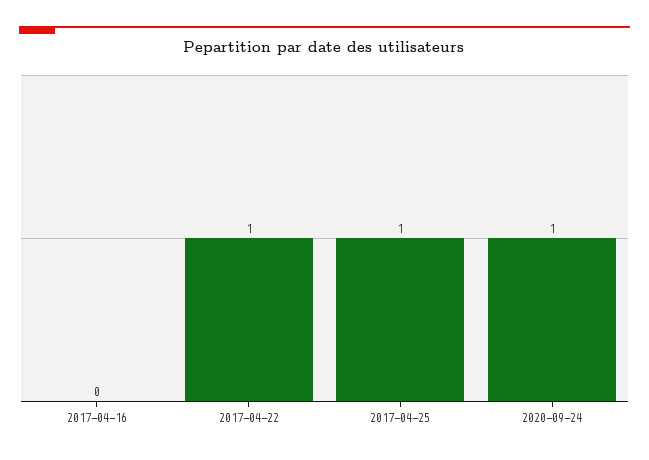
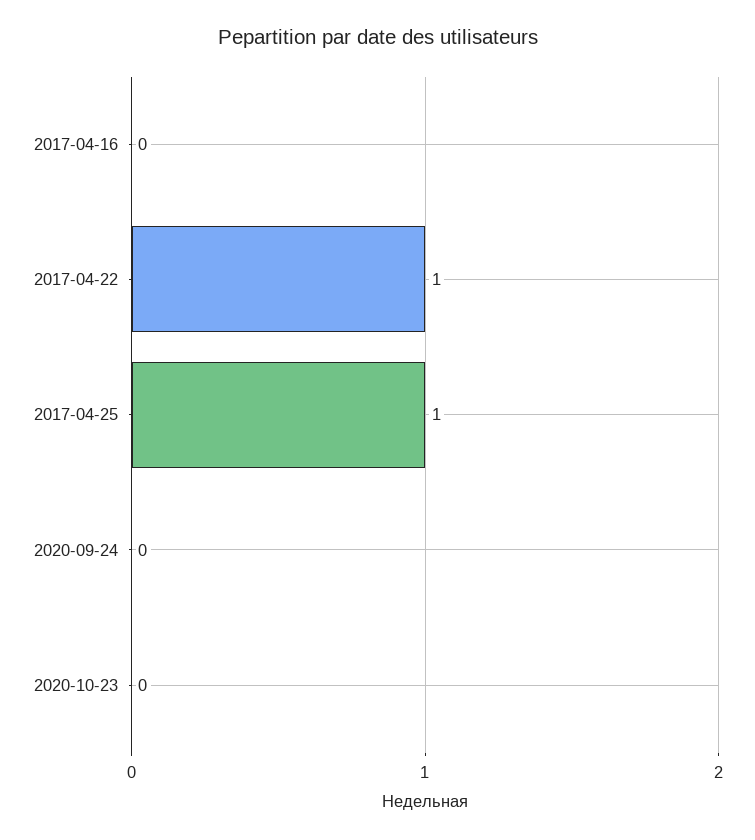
2020-09-24: 1 -> 0
2020-10-23: none -> 0

